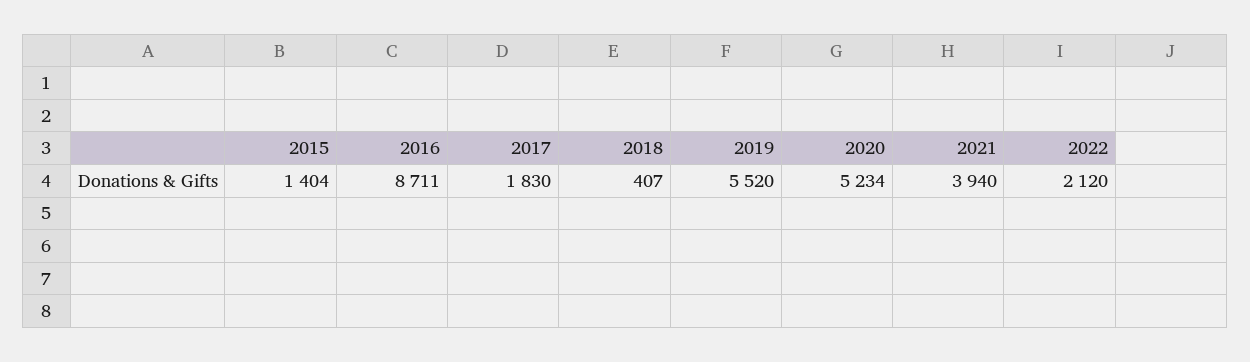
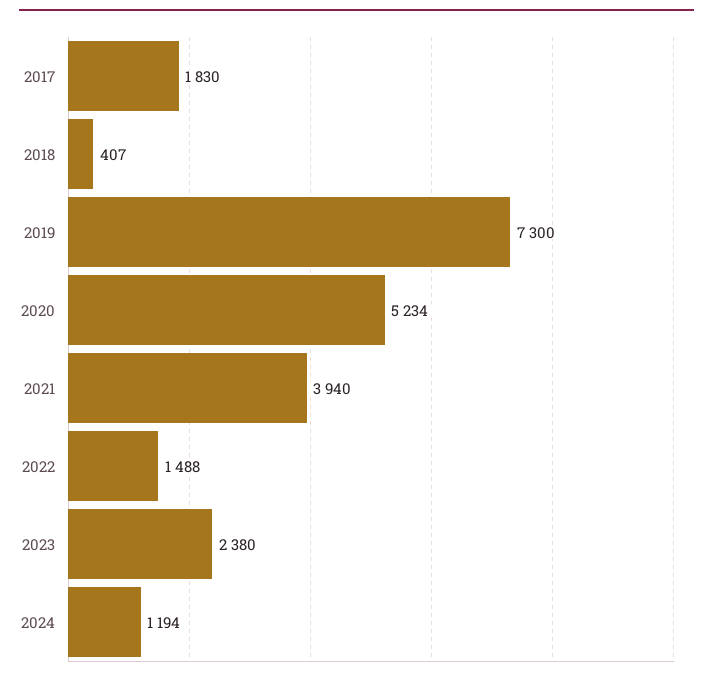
2015: 1404 -> none
2016: 8711 -> none
2019: 5520 -> 7300
2022: 2120 -> 1488
2023: none -> 2380
2024: none -> 1194

